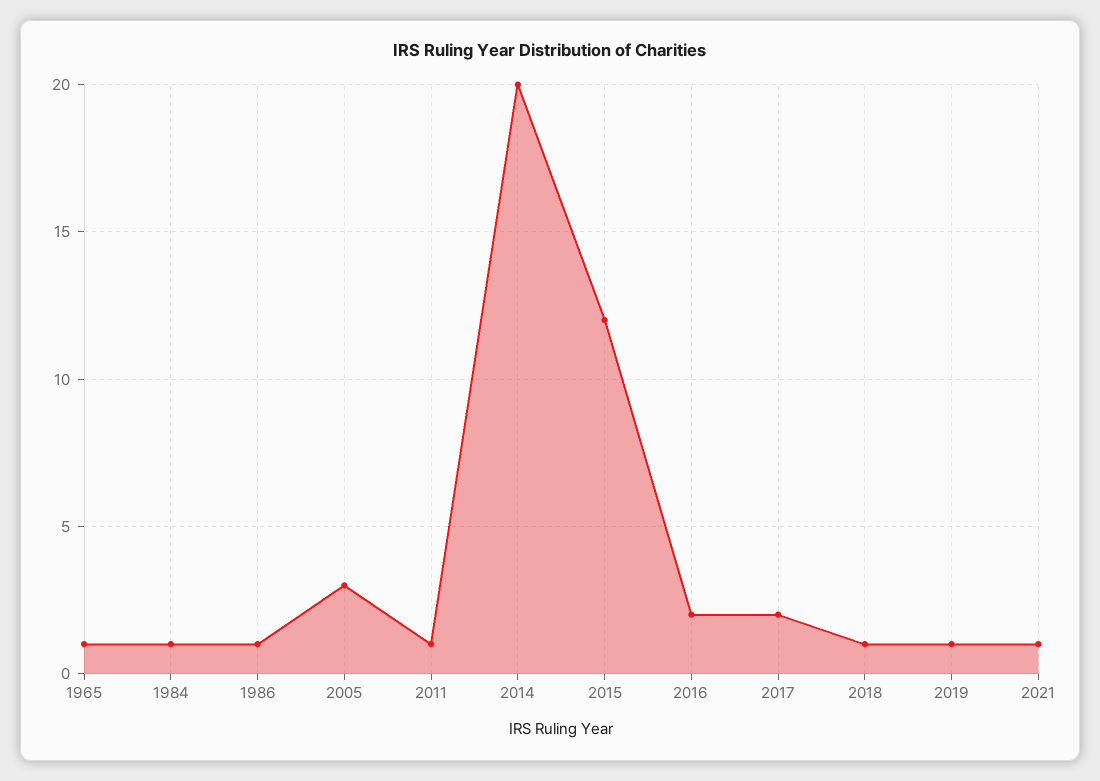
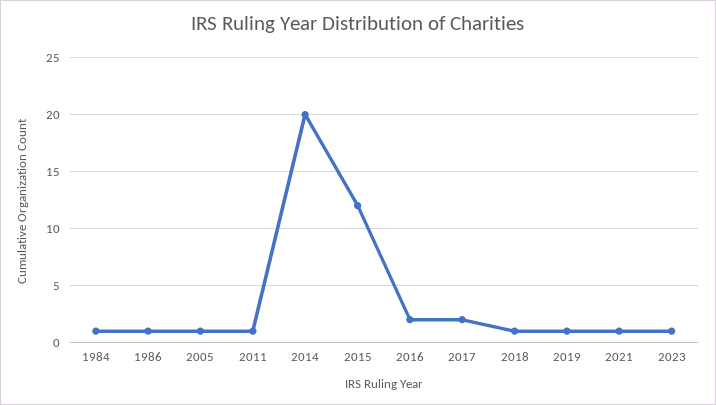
1965: 1 -> none
2005: 3 -> 1
2023: none -> 1

